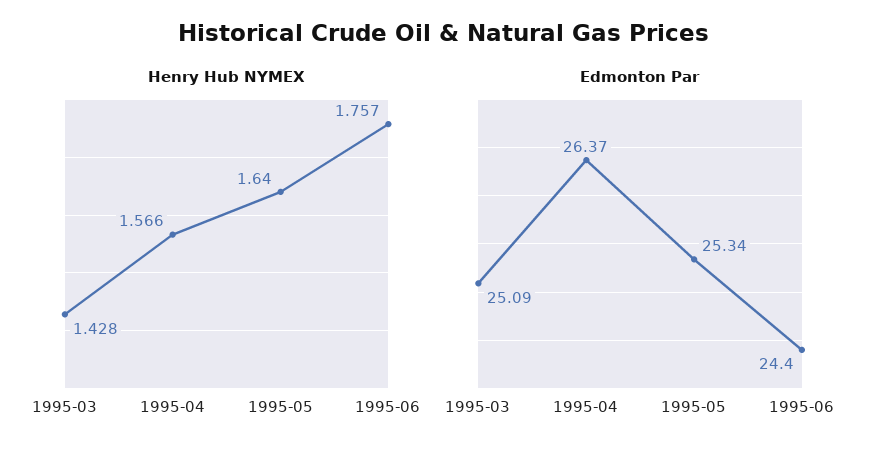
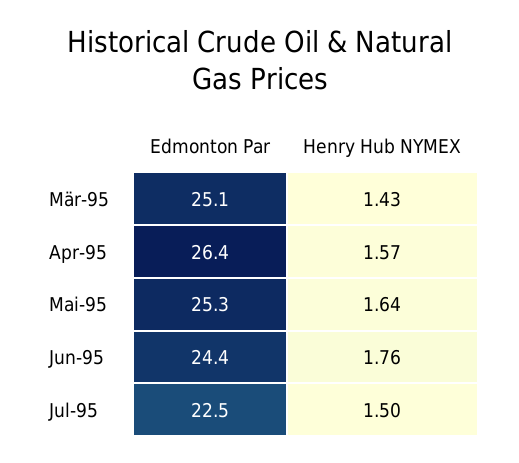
Edmonton Par, Jul-95: none -> 22.5
Henry Hub NYMEX, Jul-95: none -> 1.5

